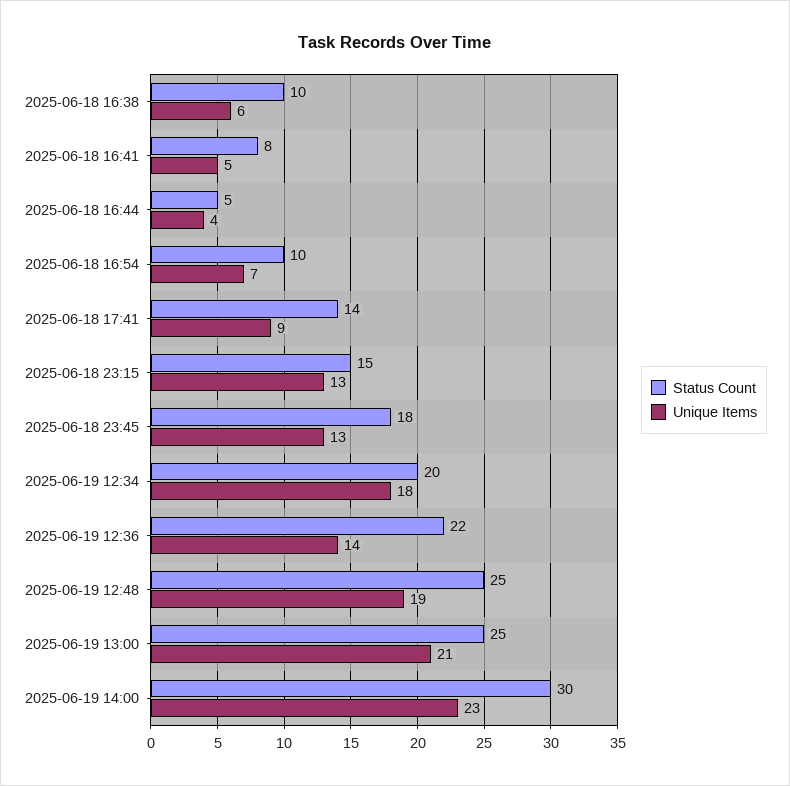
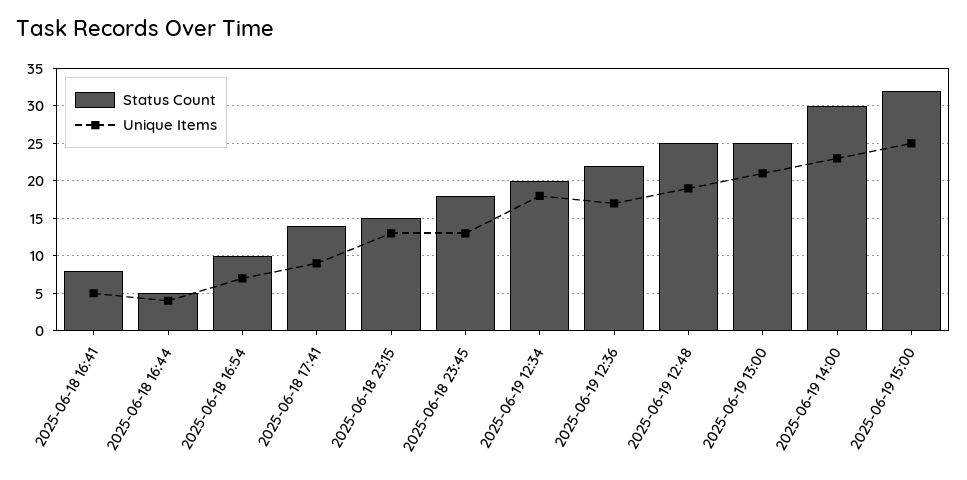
Status Count, 2025-06-18 16:38: 10 -> none
Unique Items, 2025-06-18 16:38: 6 -> none
Unique Items, 2025-06-19 12:36: 14 -> 17
Status Count, 2025-06-19 15:00: none -> 32
Unique Items, 2025-06-19 15:00: none -> 25

